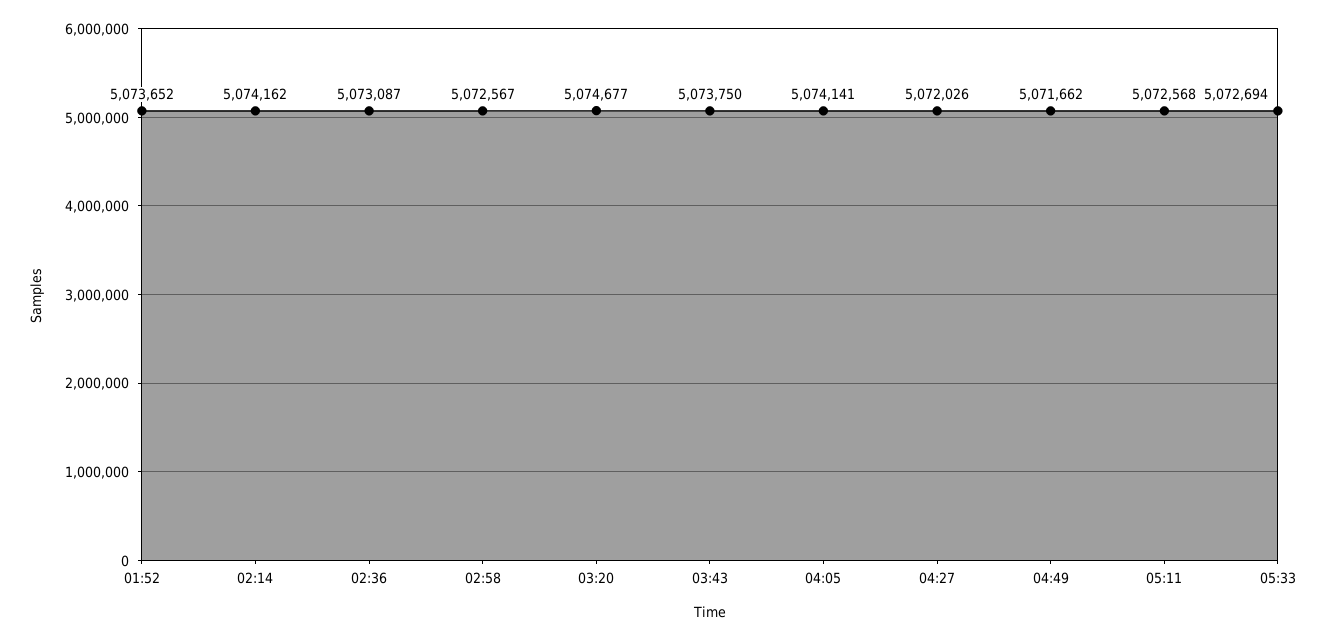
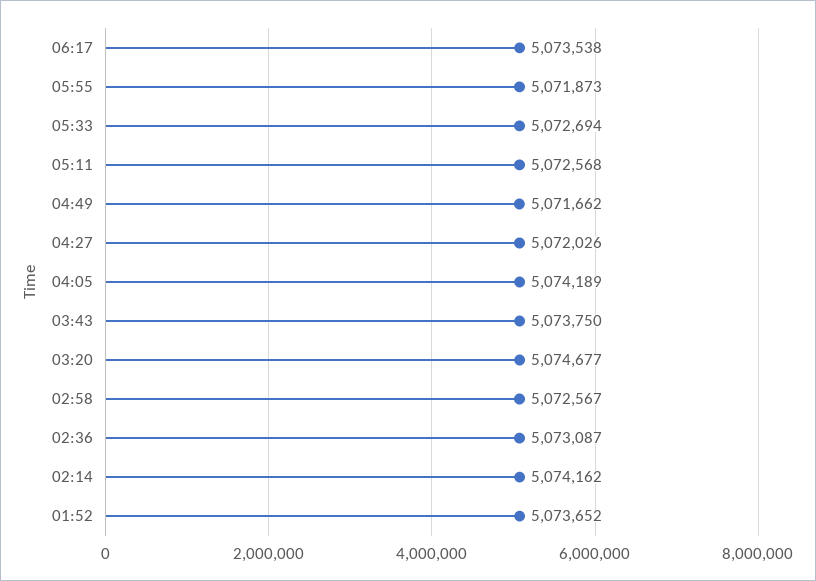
04:05: 5074141 -> 5074189
06:17: none -> 5073538
05:55: none -> 5071873

